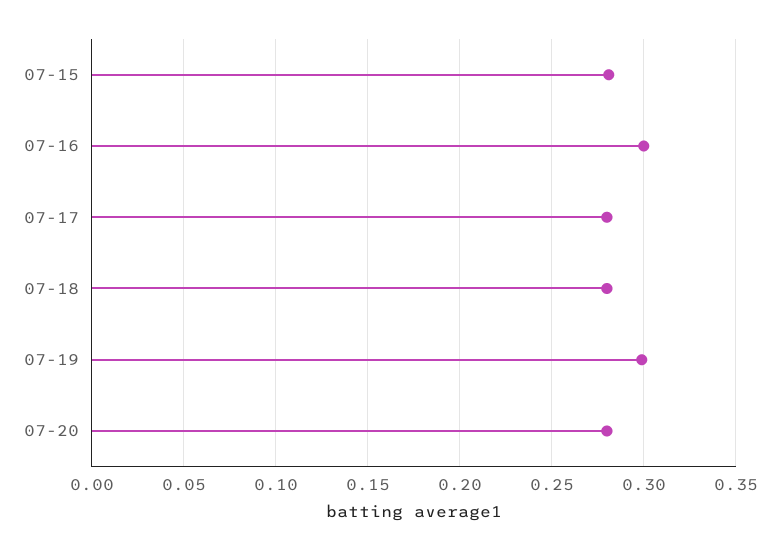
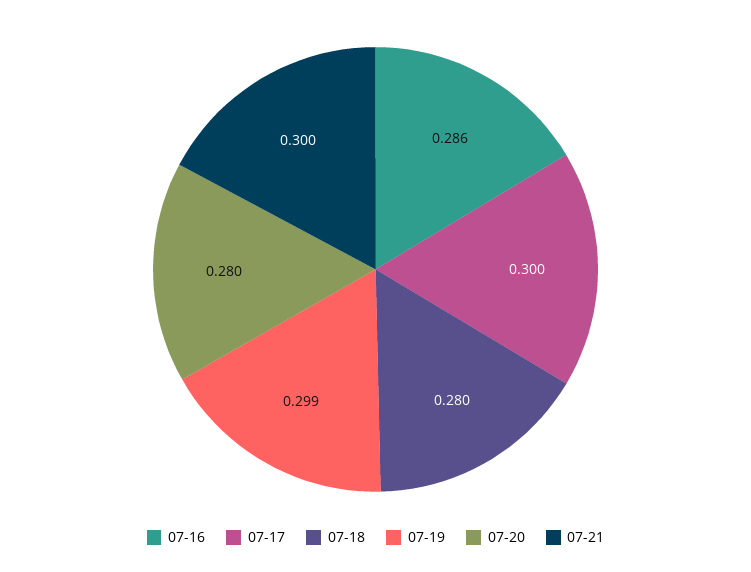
07-15: 0.28 -> none
07-16: 0.3 -> 0.286
07-17: 0.28 -> 0.3
07-21: none -> 0.3

